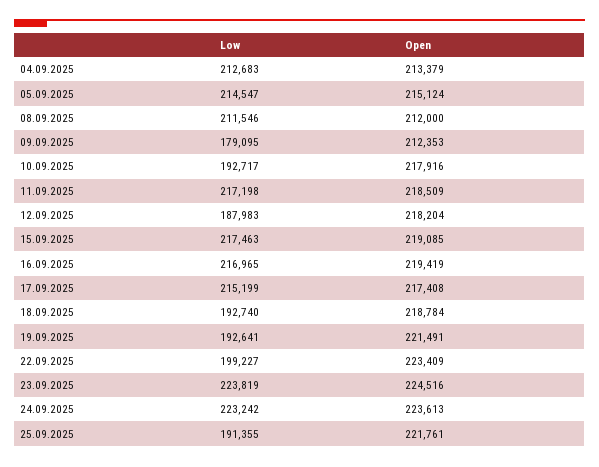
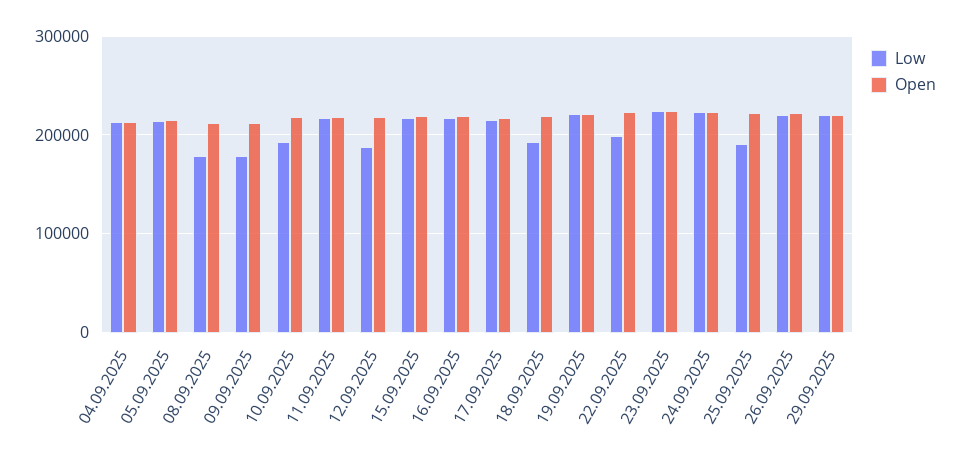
Low, 08.09.2025: 211546 -> 180000
Low, 19.09.2025: 192641 -> 220000
Low, 26.09.2025: none -> 220000
Open, 26.09.2025: none -> 220000
Low, 29.09.2025: none -> 220000
Open, 29.09.2025: none -> 220000

